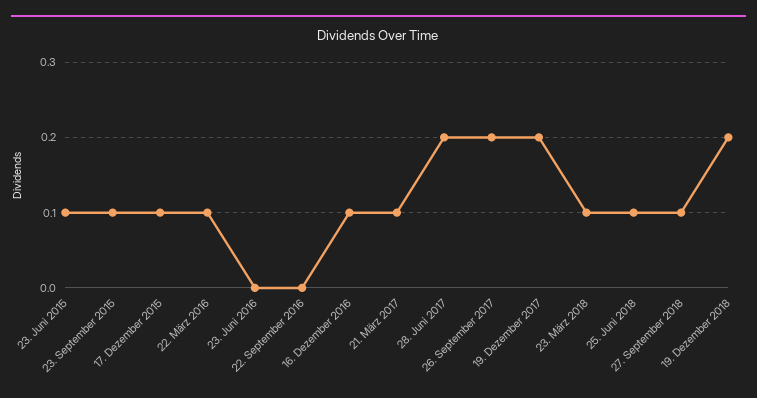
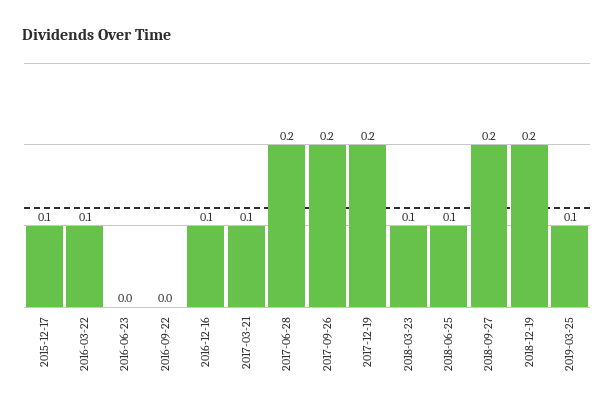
23. Juni 2015: 0.1 -> none
23. September 2015: 0.1 -> none
27. September 2018: 0.1 -> 0.2
2019-03-25: none -> 0.1

